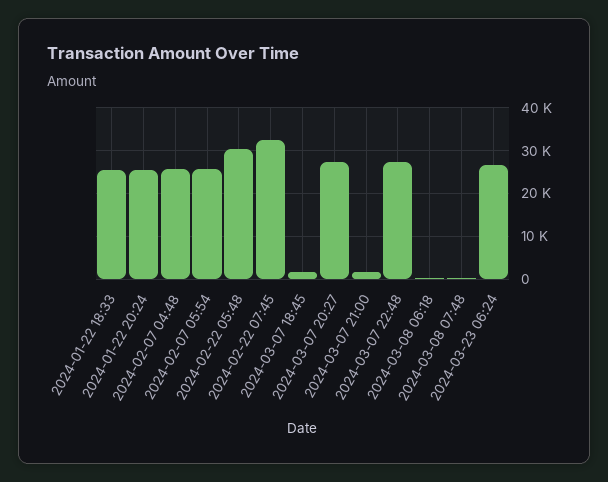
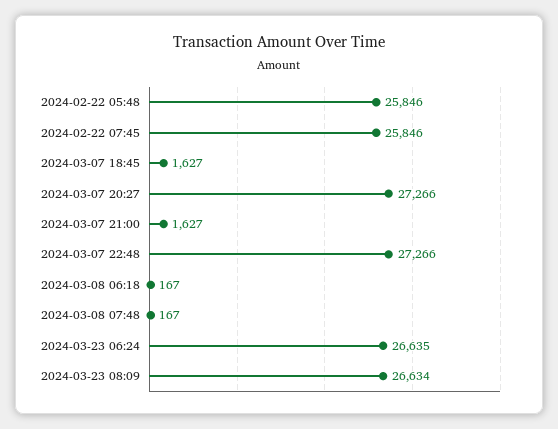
2024-01-22 18:33: 26000 -> none
2024-01-22 20:24: 26000 -> none
2024-02-07 04:48: 26000 -> none
2024-02-07 05:54: 26000 -> none
2024-02-22 05:48: 30000 -> 25846
2024-02-22 07:45: 32000 -> 25846
2024-03-23 08:09: none -> 26634

